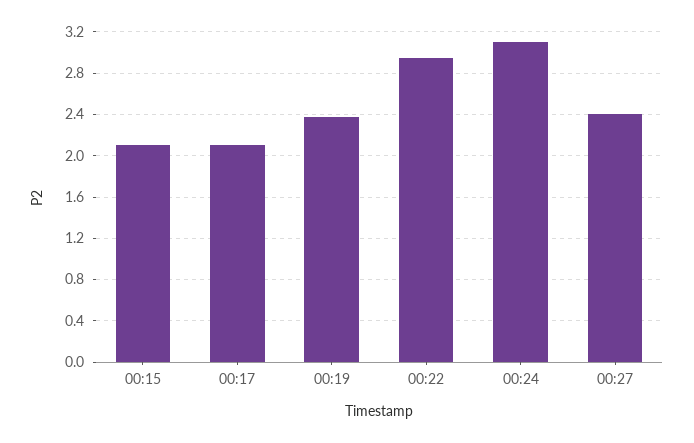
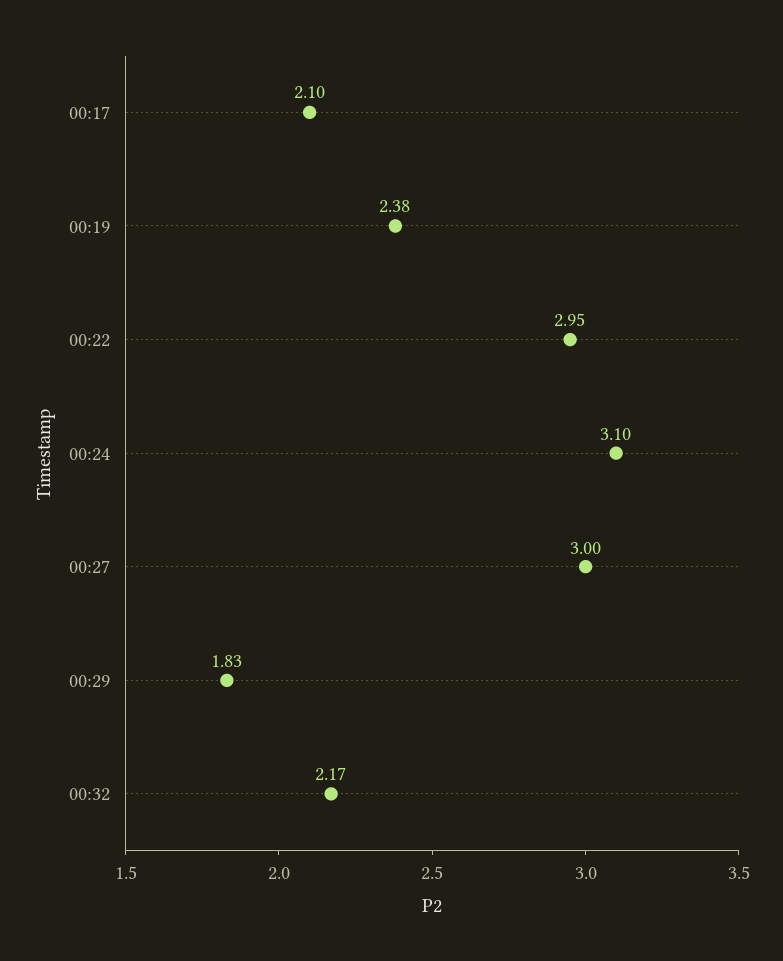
00:15: 2.1 -> none
00:27: 2.4 -> 3
00:29: none -> 1.83
00:32: none -> 2.17

